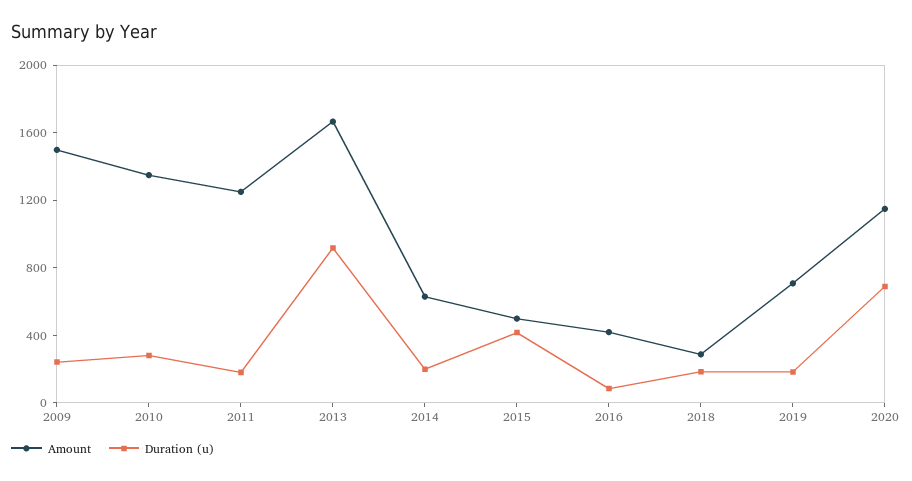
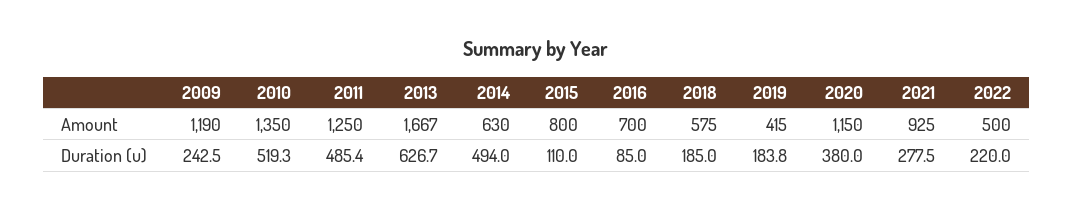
Amount, 2009: 1500 -> 1190
Duration (u), 2010: 300 -> 519.3
Duration (u), 2011: 200 -> 485.4
Duration (u), 2013: 900 -> 626.7
Duration (u), 2014: 200 -> 494
Amount, 2015: 500 -> 800
Duration (u), 2015: 400 -> 110
Amount, 2016: 400 -> 700
Amount, 2018: 300 -> 575
Amount, 2019: 700 -> 415
Duration (u), 2020: 700 -> 380
Amount, 2021: none -> 925
Amount, 2022: none -> 500
Duration (u), 2021: none -> 277.5
Duration (u), 2022: none -> 220

